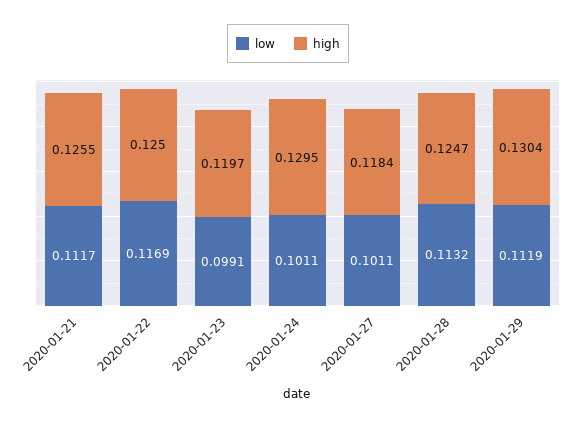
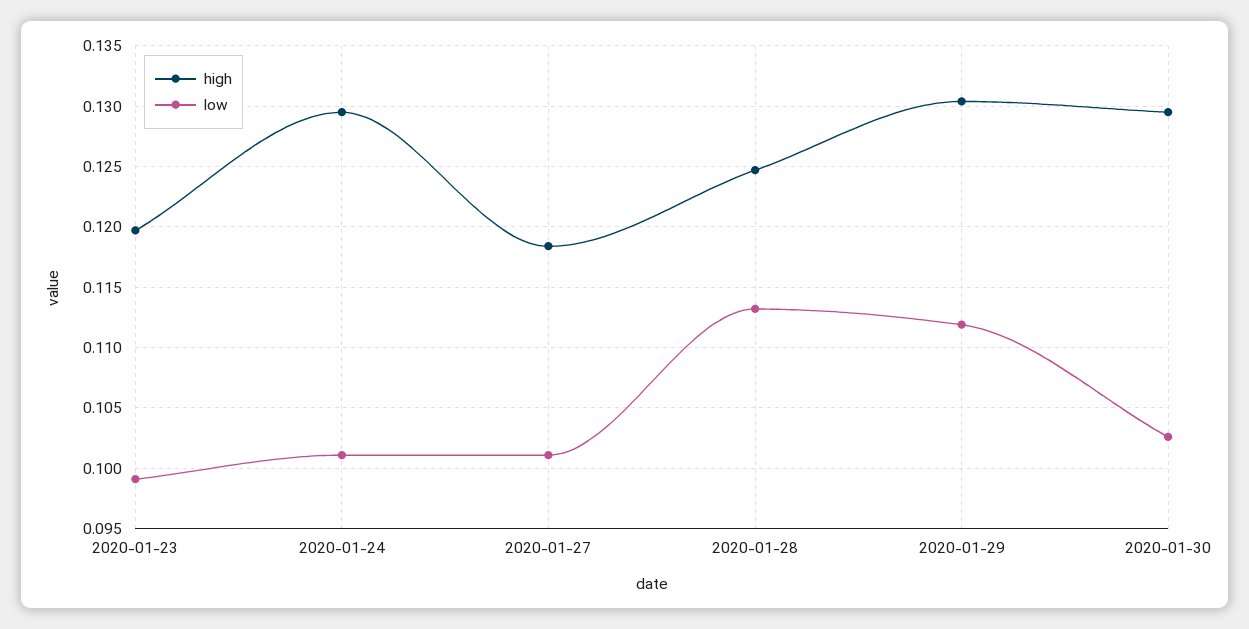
low, 2020-01-21: 0.1117 -> none
high, 2020-01-21: 0.1255 -> none
low, 2020-01-22: 0.1169 -> none
high, 2020-01-22: 0.125 -> none
high, 2020-01-30: none -> 0.1295
low, 2020-01-30: none -> 0.1025

